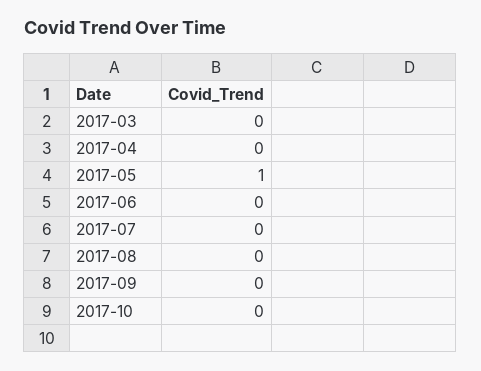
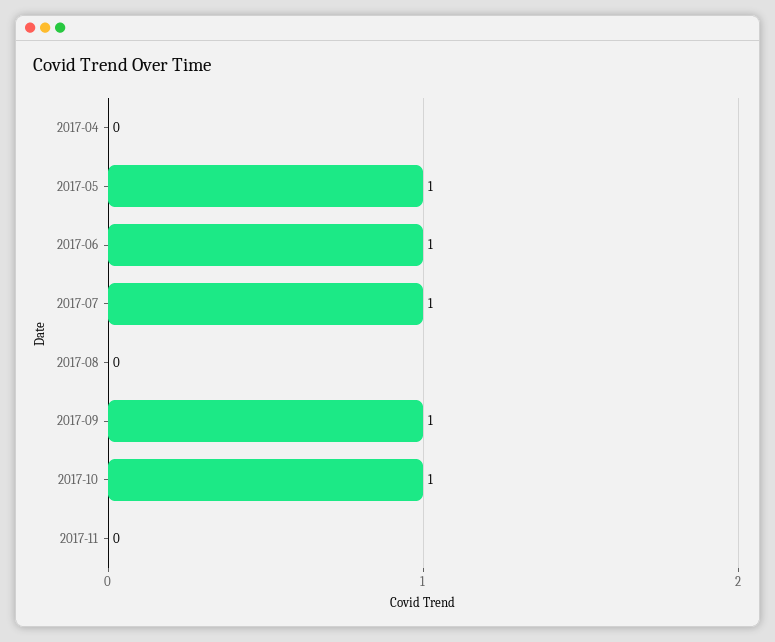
2017-03: 0 -> none
2017-06: 0 -> 1
2017-07: 0 -> 1
2017-09: 0 -> 1
2017-10: 0 -> 1
2017-11: none -> 0

